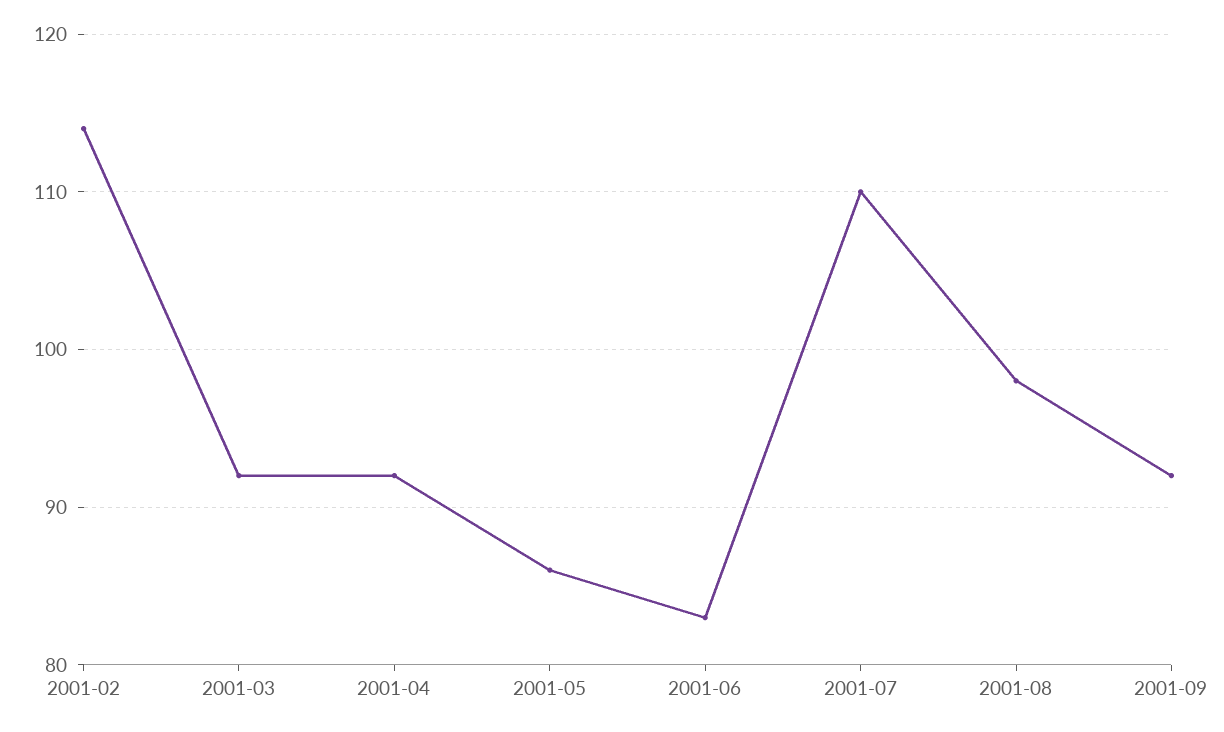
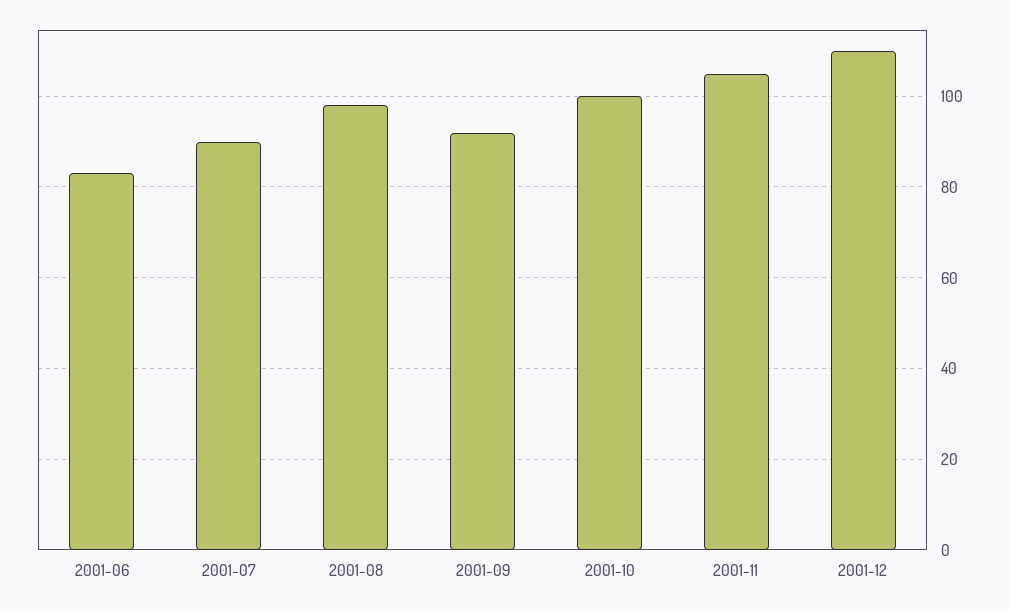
2001-02: 114 -> none
2001-03: 92 -> none
2001-04: 92 -> none
2001-05: 86 -> none
2001-07: 110 -> 90
2001-10: none -> 100
2001-11: none -> 105
2001-12: none -> 110

